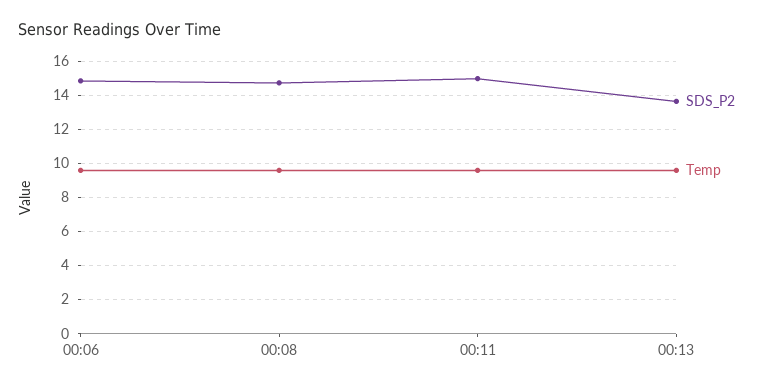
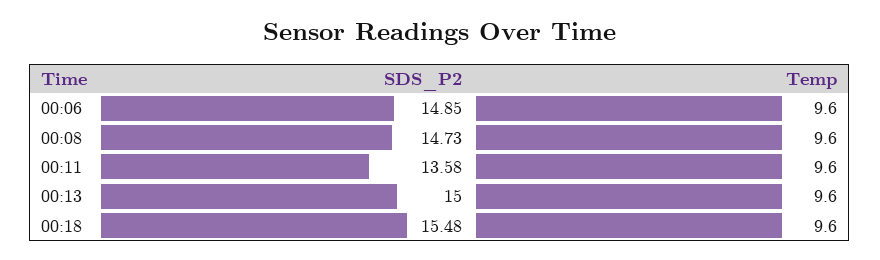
SDS_P2, 00:11: 15 -> 13.58
SDS_P2, 00:13: 13.5 -> 15
SDS_P2, 00:18: none -> 15.48
Temp, 00:18: none -> 9.6

